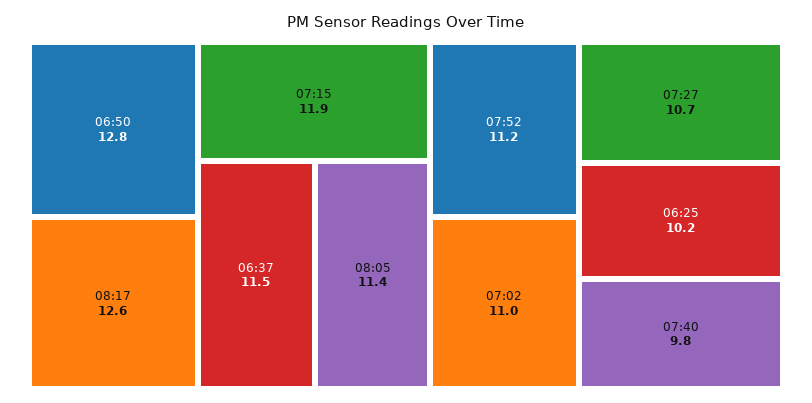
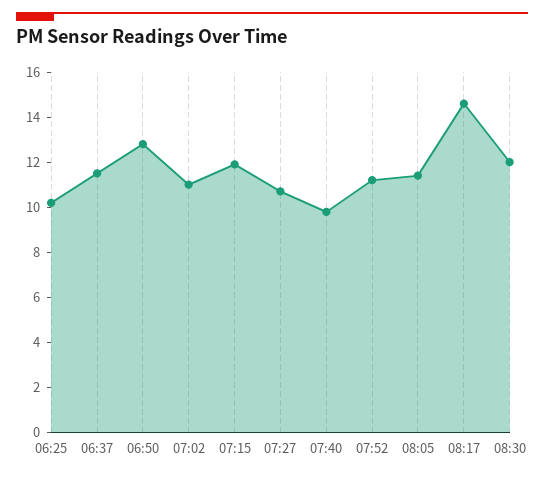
08:17: 12.6 -> 14.5
08:30: none -> 12

